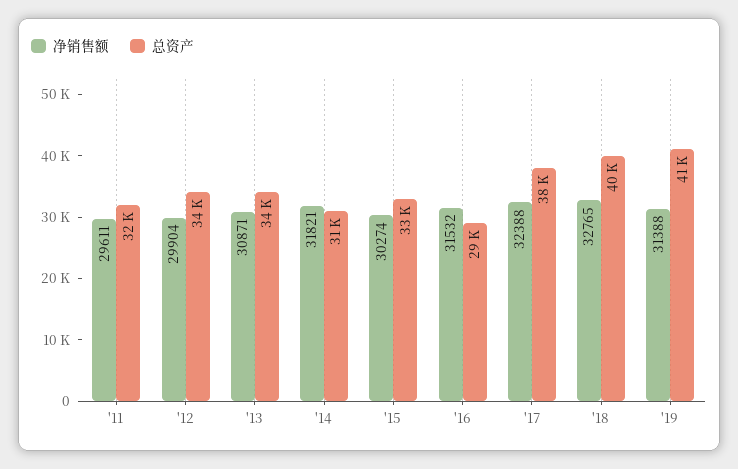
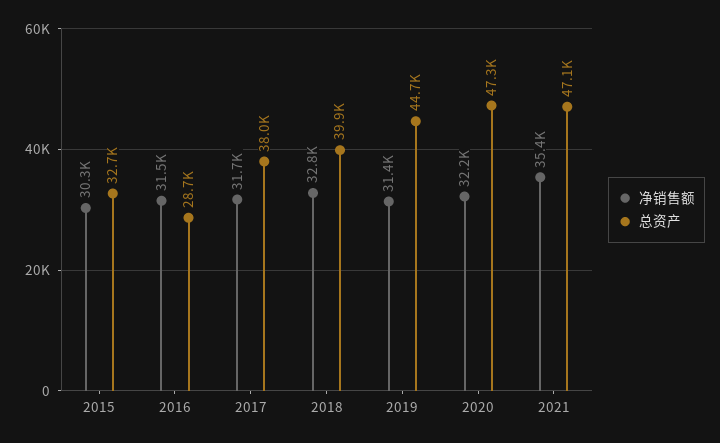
净销售额, '11: 29611 -> none
总资产, '11: 32000 -> none
净销售额, '12: 29904 -> none
总资产, '12: 34000 -> none
净销售额, '13: 30871 -> none
总资产, '13: 34000 -> none
净销售额, '14: 31821 -> none
总资产, '14: 31000 -> none
净销售额, '17: 32388 -> 31700
总资产, '19: 41000 -> 44700
净销售额, 2020: none -> 32200
总资产, 2020: none -> 47300
净销售额, 2021: none -> 35400
总资产, 2021: none -> 47100

